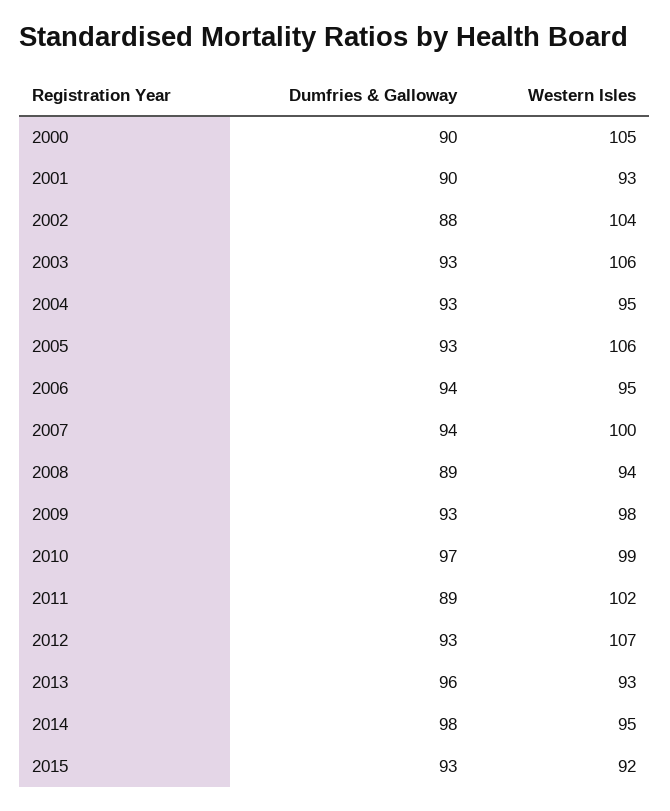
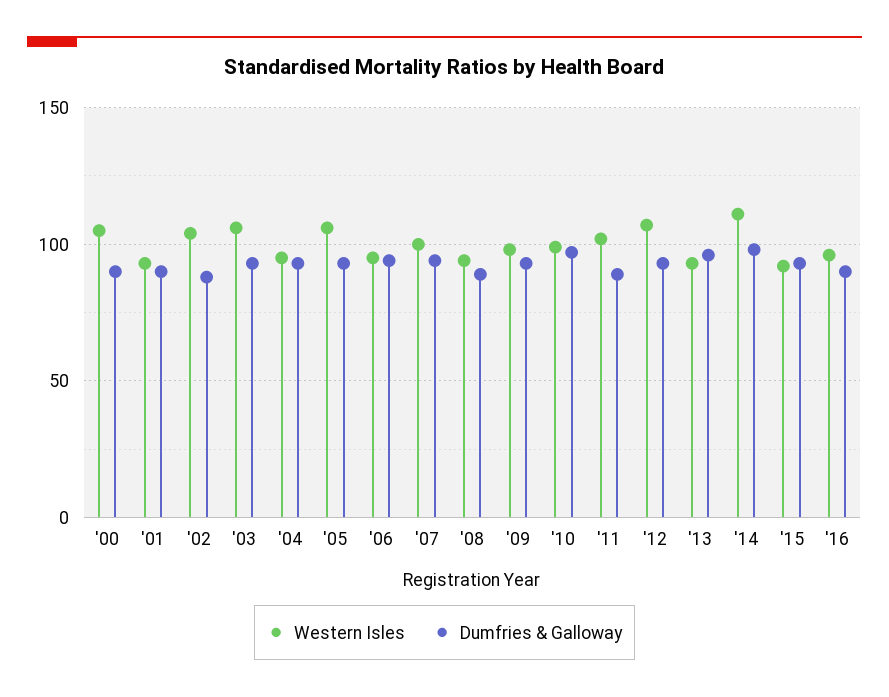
Western Isles, 2014: 95 -> 110
Western Isles, '16: none -> 95
Dumfries & Galloway, '16: none -> 90

